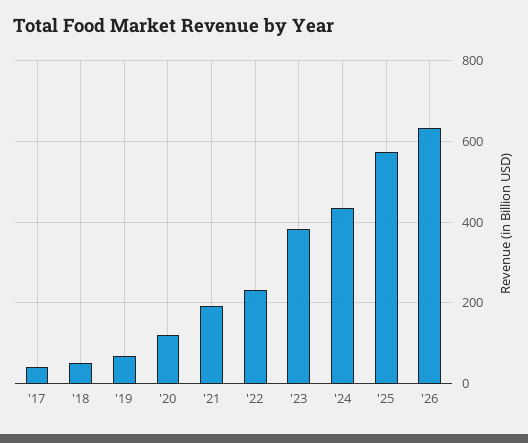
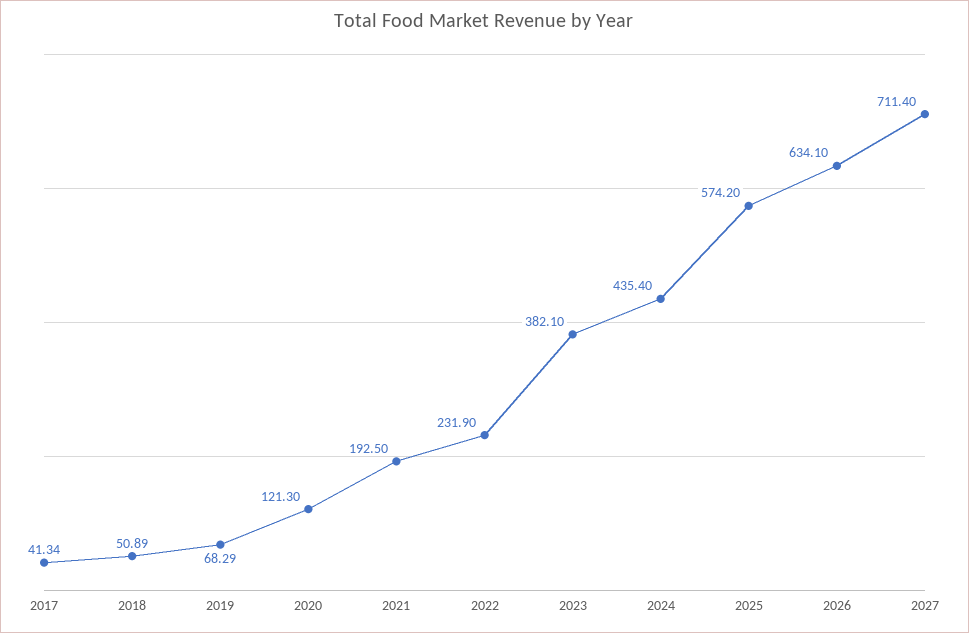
2027: none -> 711.4

